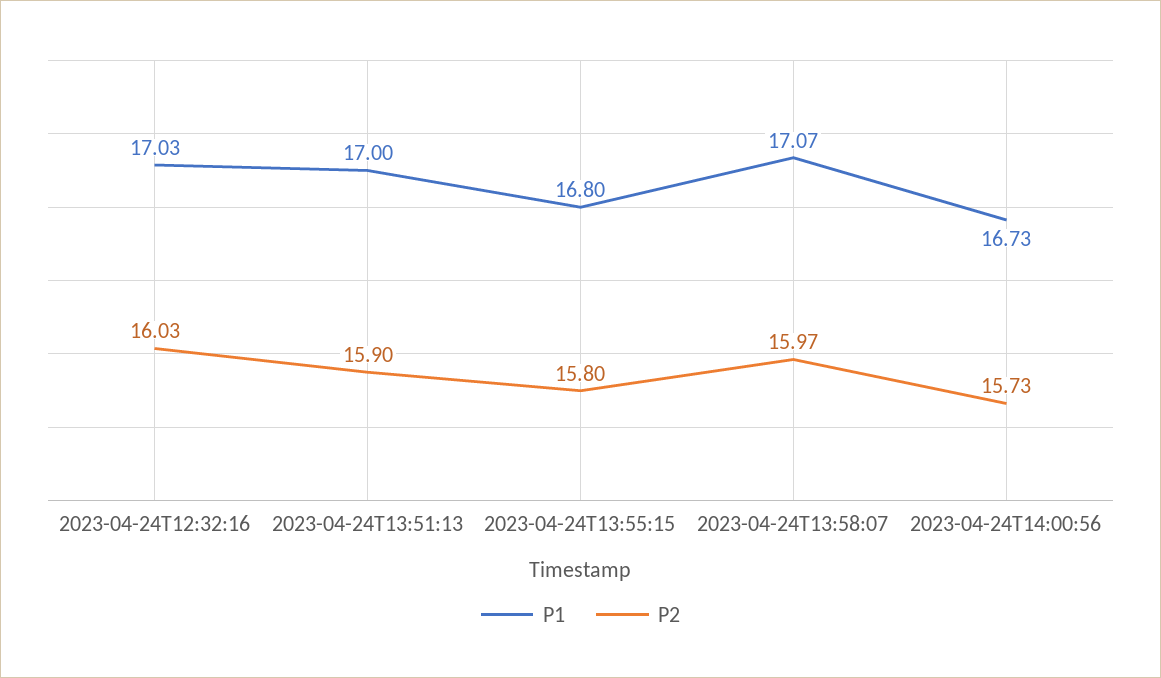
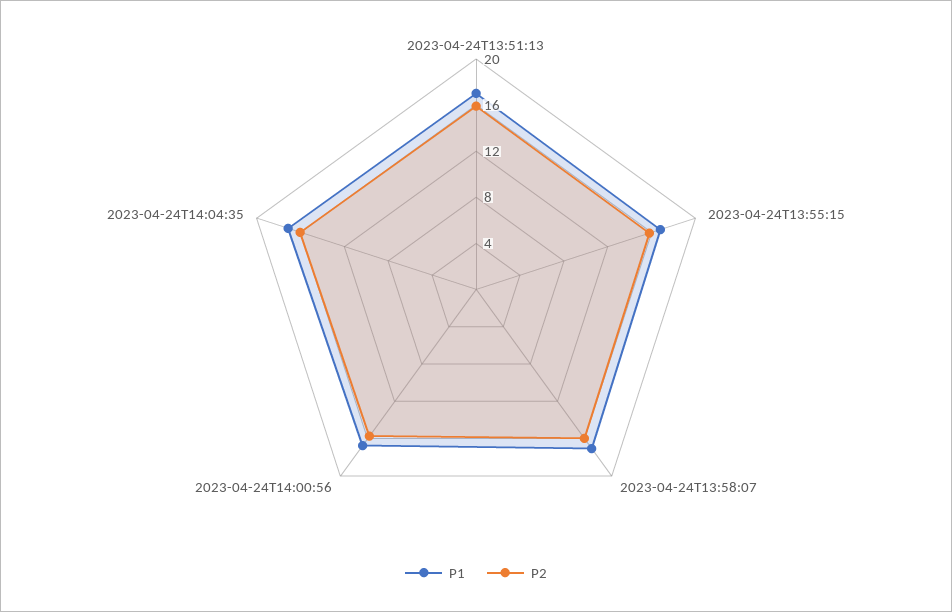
P1, 2023-04-24T12:32:16: 17.03 -> none
P2, 2023-04-24T12:32:16: 16.03 -> none
P1, 2023-04-24T14:04:35: none -> 17
P2, 2023-04-24T14:04:35: none -> 16

